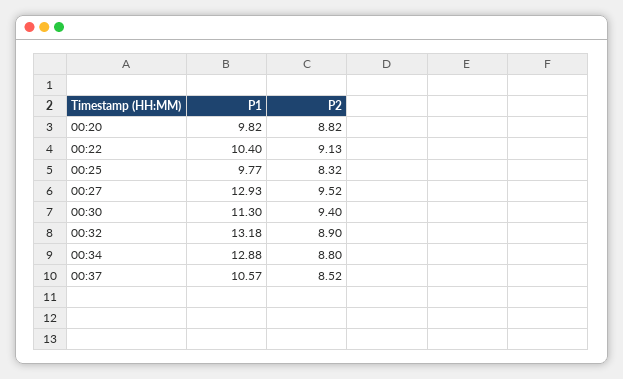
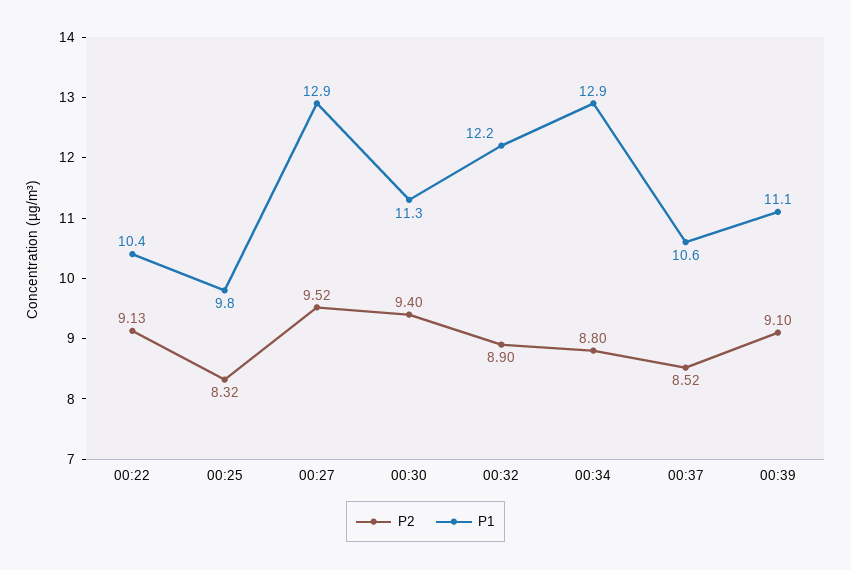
P1, 00:20: 9.82 -> none
P2, 00:20: 8.82 -> none
P1, 00:32: 13.18 -> 12.2
P2, 00:39: none -> 9.1
P1, 00:39: none -> 11.1

